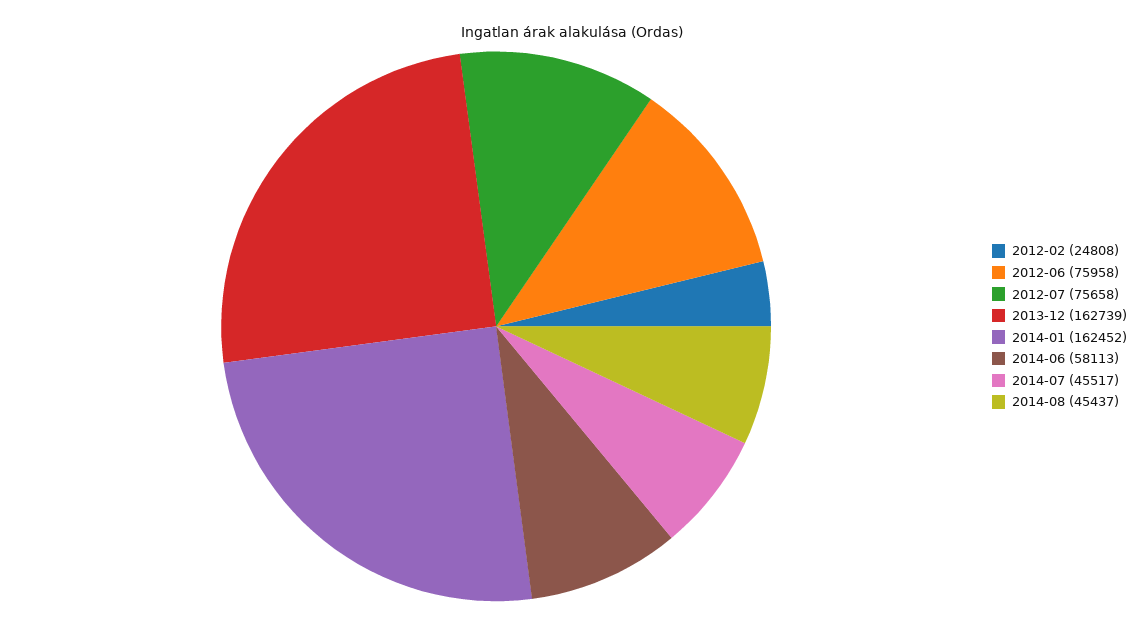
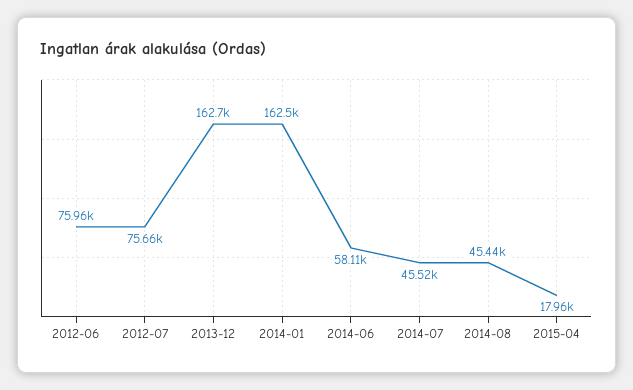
2012-02: 24808 -> none
2015-04: none -> 17960

